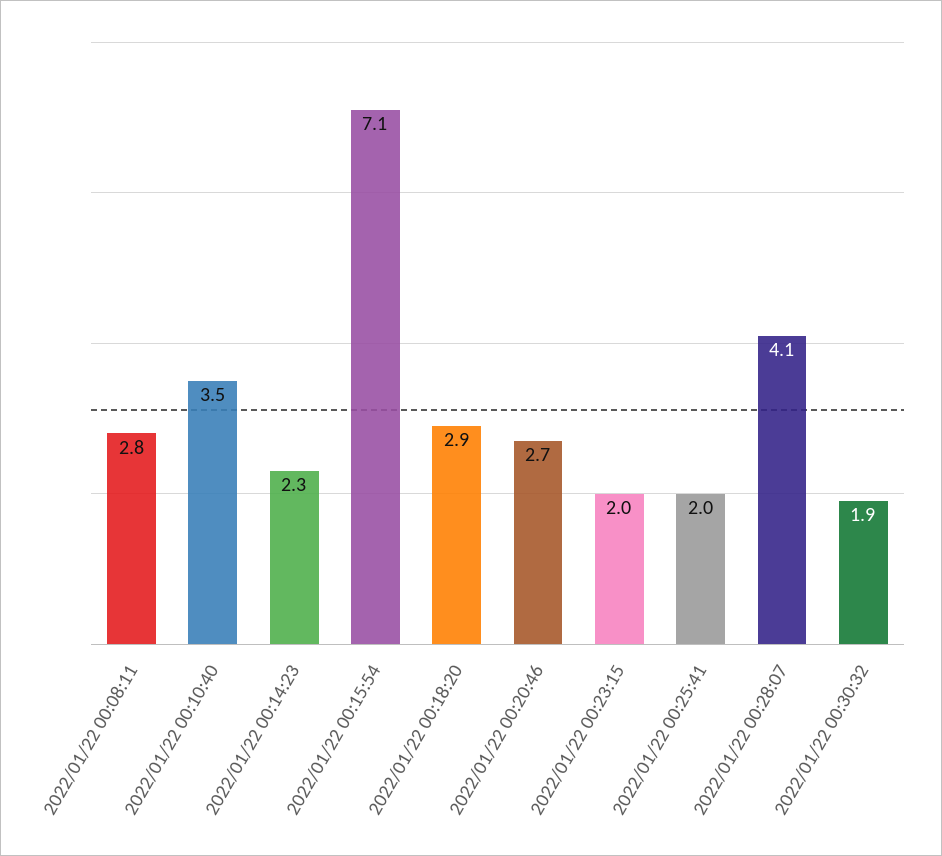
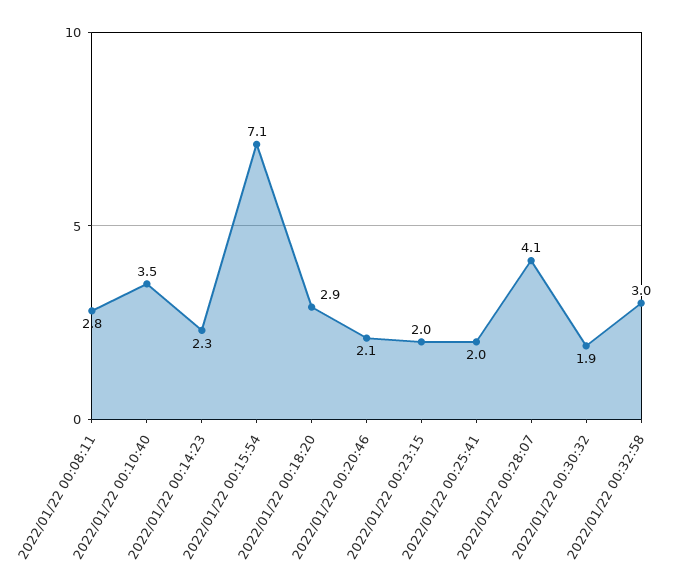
2022/01/22 00:20:46: 2.7 -> 2.1
2022/01/22 00:32:58: none -> 3

